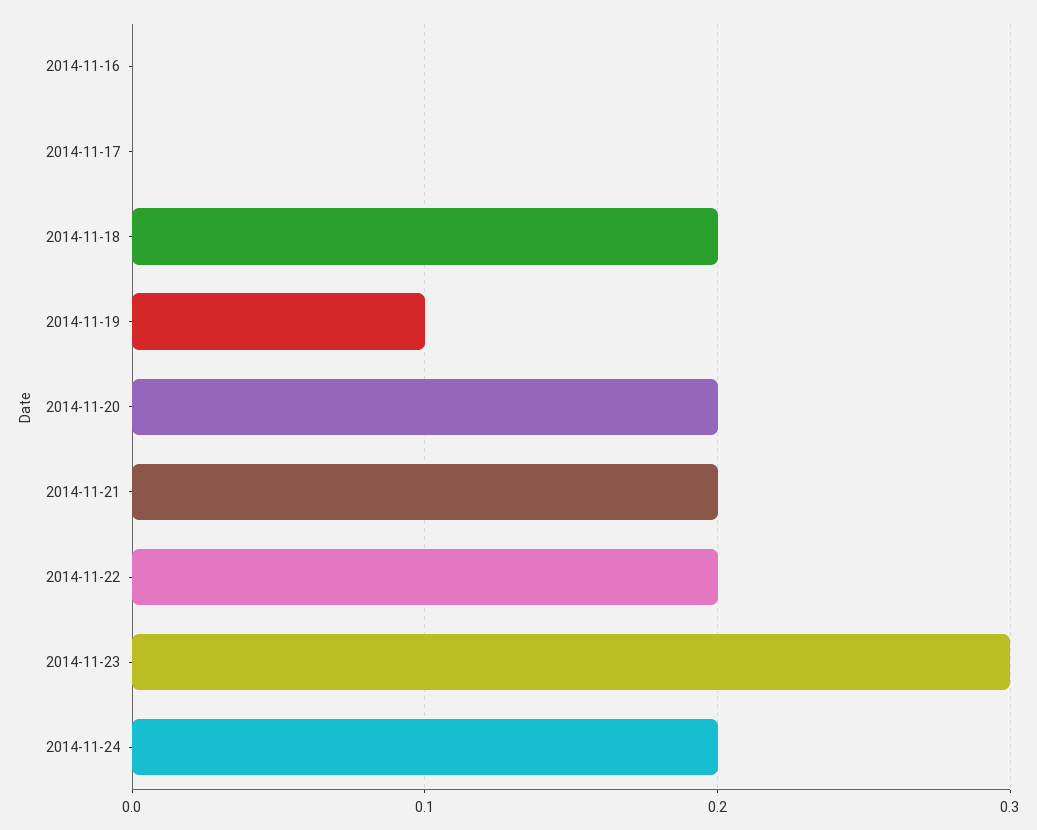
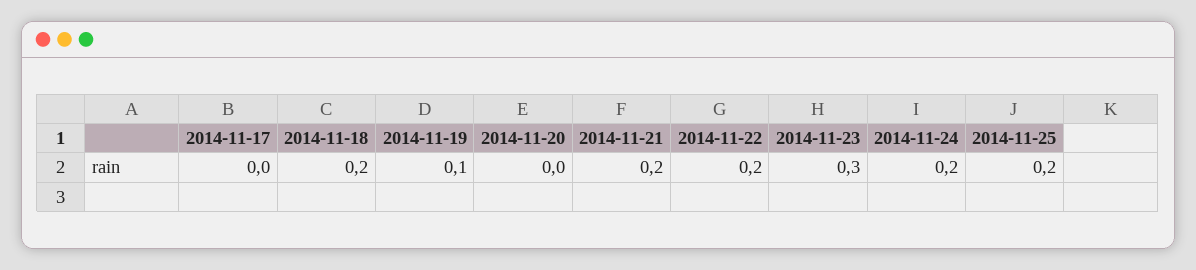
2014-11-16: 0 -> none
2014-11-20: 0.2 -> 0
2014-11-25: none -> 0.2

